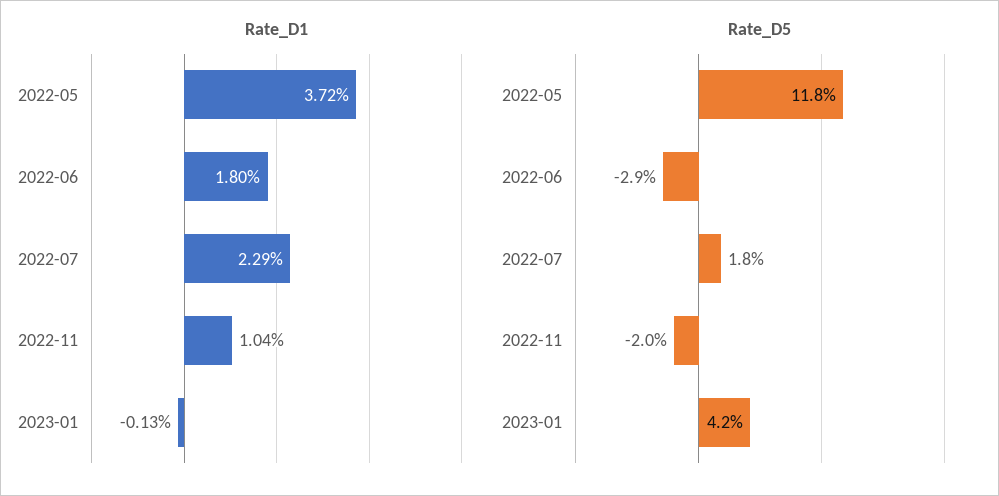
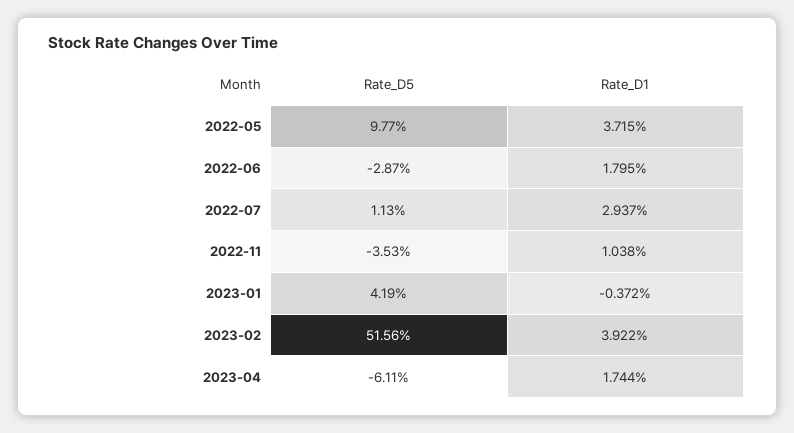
Rate_D1, 2022-07: 2.29 -> 2.937
Rate_D1, 2023-01: -0.13 -> -0.372
Rate_D5, 2022-05: 11.8 -> 9.77
Rate_D5, 2022-07: 1.8 -> 1.13
Rate_D5, 2022-11: -2 -> -3.53
Rate_D5, 2023-02: none -> 51.56
Rate_D1, 2023-02: none -> 3.922
Rate_D5, 2023-04: none -> -6.11
Rate_D1, 2023-04: none -> 1.744

